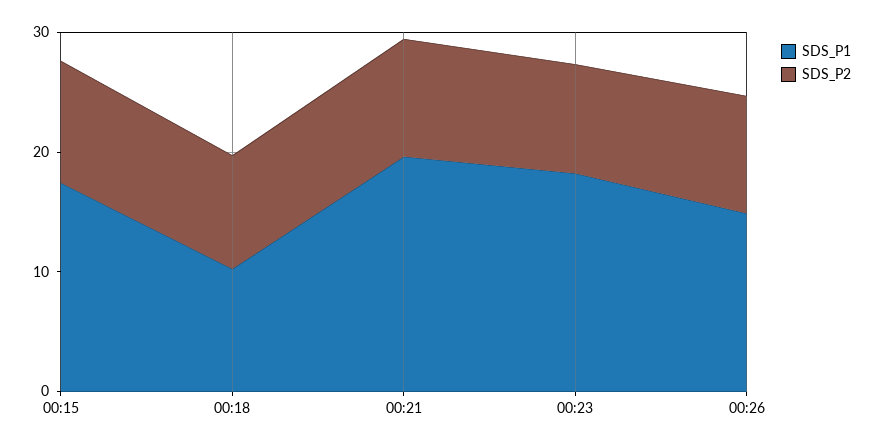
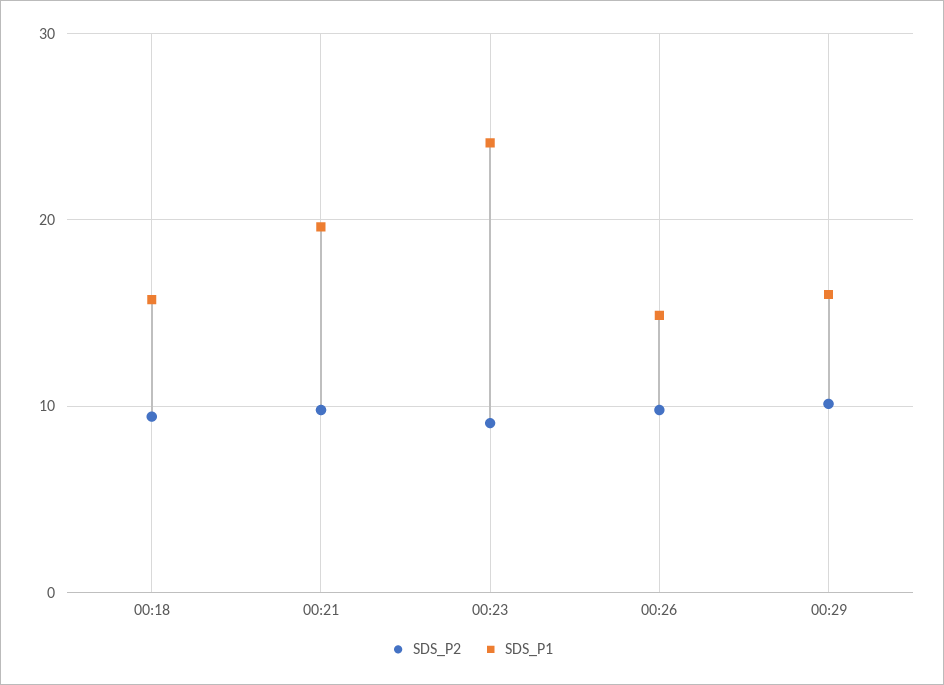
SDS_P1, 00:15: 18 -> none
SDS_P2, 00:15: 10 -> none
SDS_P1, 00:18: 10 -> 16
SDS_P1, 00:23: 18 -> 24
SDS_P2, 00:29: none -> 10
SDS_P1, 00:29: none -> 16

